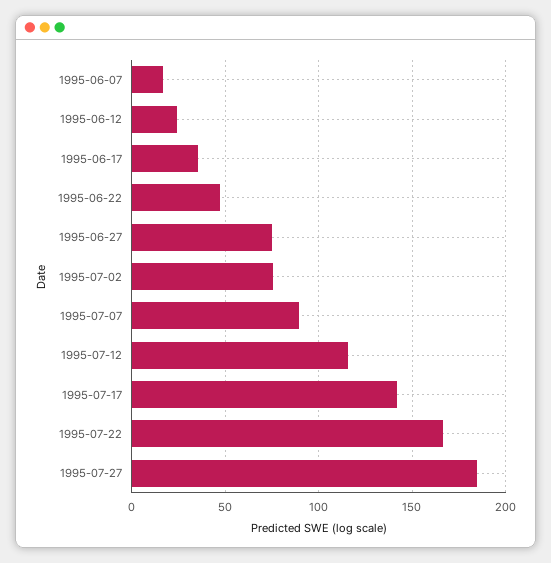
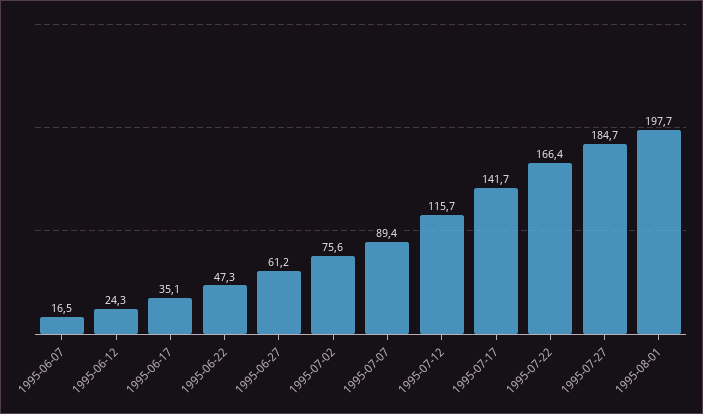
1995-06-27: 75 -> 61.2
1995-08-01: none -> 197.7

